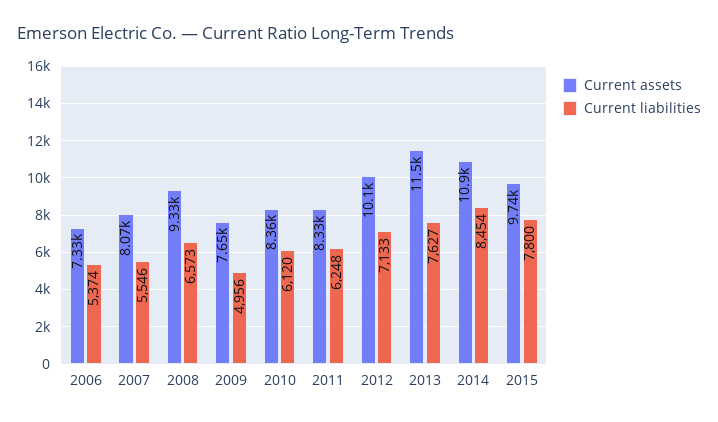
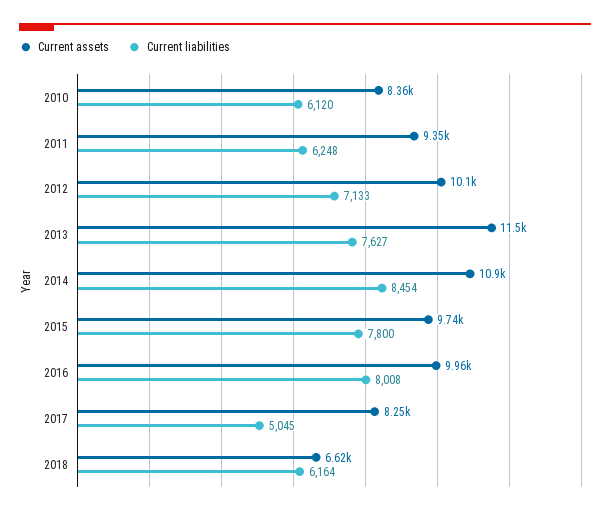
Current assets, 2006: 7330 -> none
Current liabilities, 2006: 5374 -> none
Current assets, 2007: 8070 -> none
Current liabilities, 2007: 5546 -> none
Current assets, 2008: 9330 -> none
Current liabilities, 2008: 6573 -> none
Current assets, 2009: 7650 -> none
Current liabilities, 2009: 4956 -> none
Current assets, 2011: 8330 -> 9350
Current assets, 2016: none -> 9960
Current liabilities, 2016: none -> 8008
Current assets, 2017: none -> 8250
Current liabilities, 2017: none -> 5045
Current assets, 2018: none -> 6620
Current liabilities, 2018: none -> 6164

